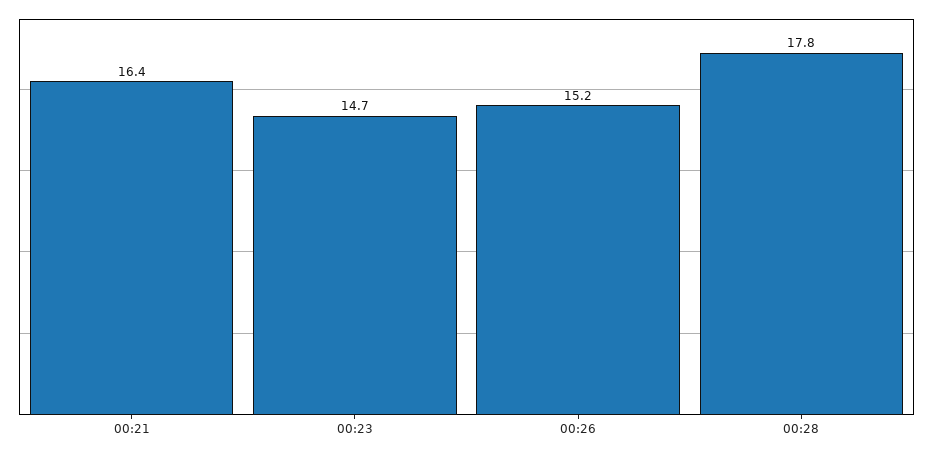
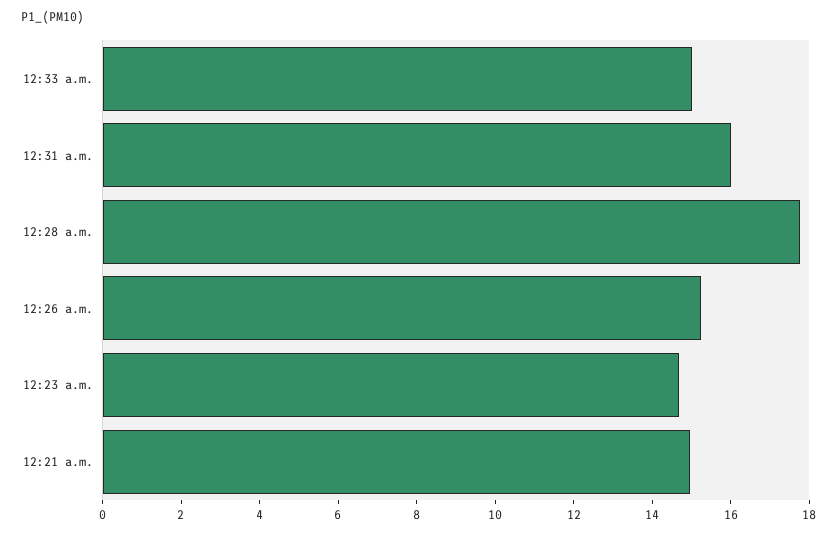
00:21: 16.4 -> 15
12:33 a.m.: none -> 15
12:31 a.m.: none -> 16

